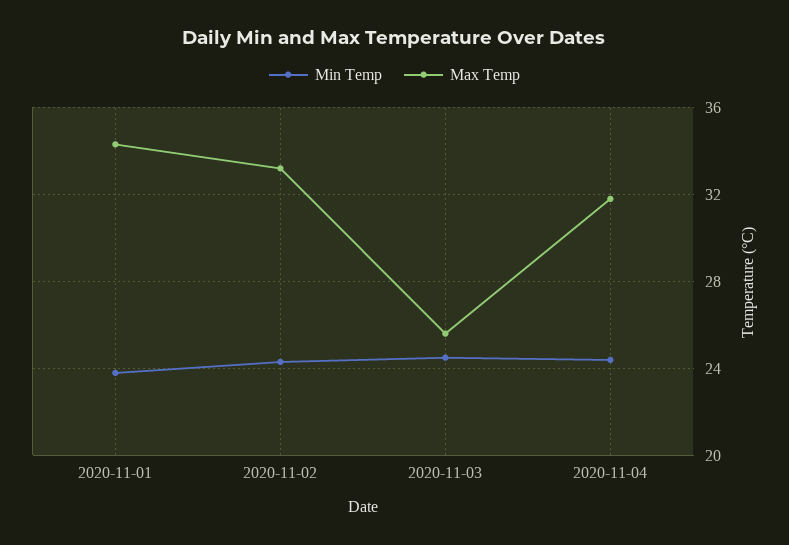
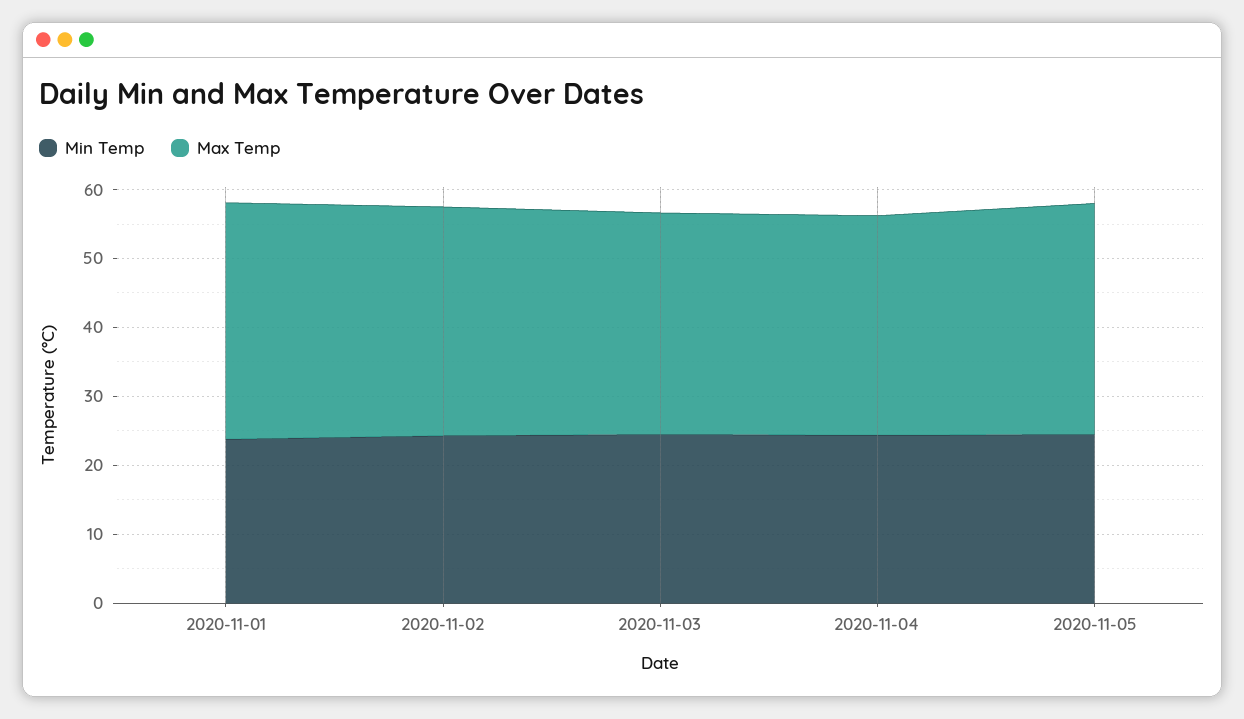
Max Temp, 2020-11-03: 25.5 -> 32
Min Temp, 2020-11-05: none -> 24
Max Temp, 2020-11-05: none -> 34

